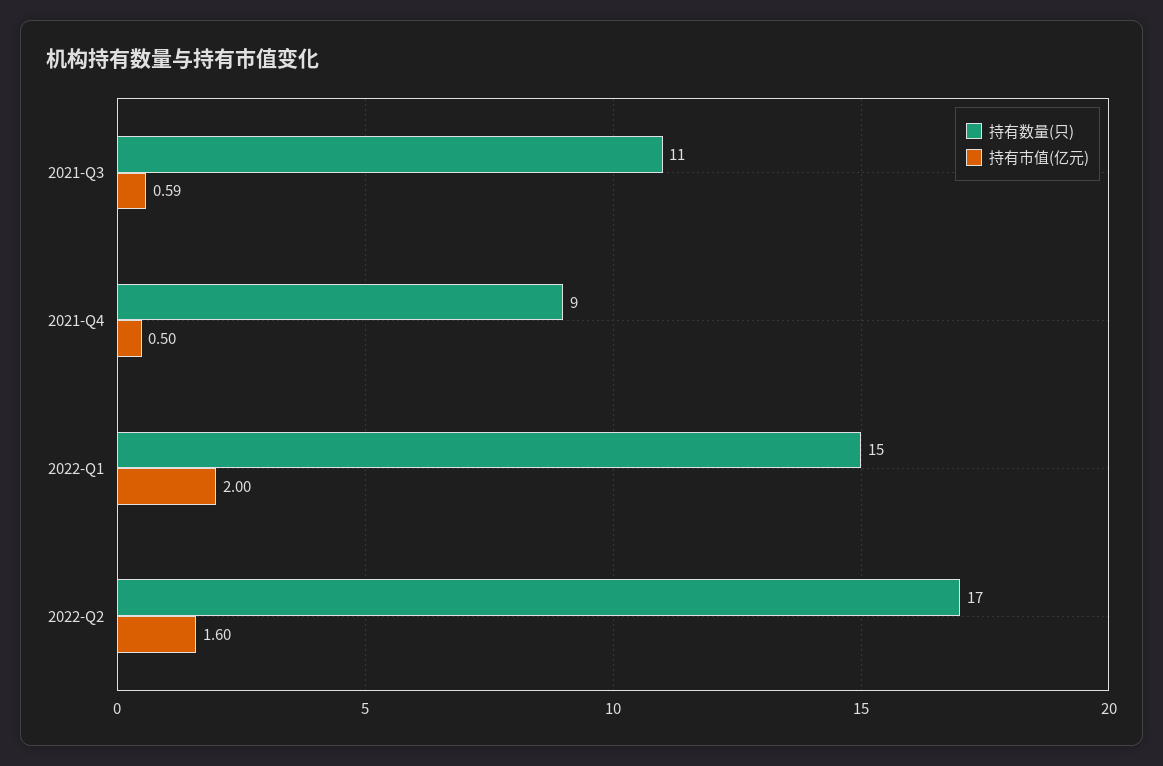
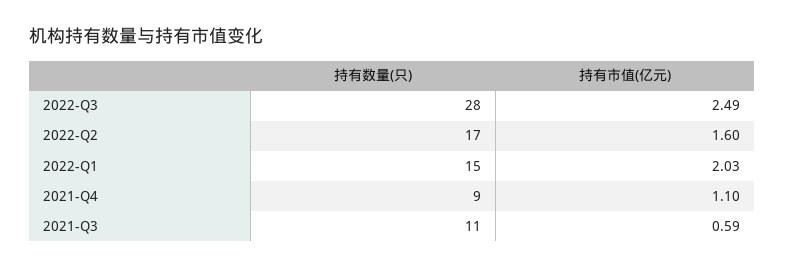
持有市值(亿元), 2021-Q4: 0.5 -> 1.1
持有市值(亿元), 2022-Q1: 2 -> 2.03
持有数量(只), 2022-Q3: none -> 28
持有市值(亿元), 2022-Q3: none -> 2.49

